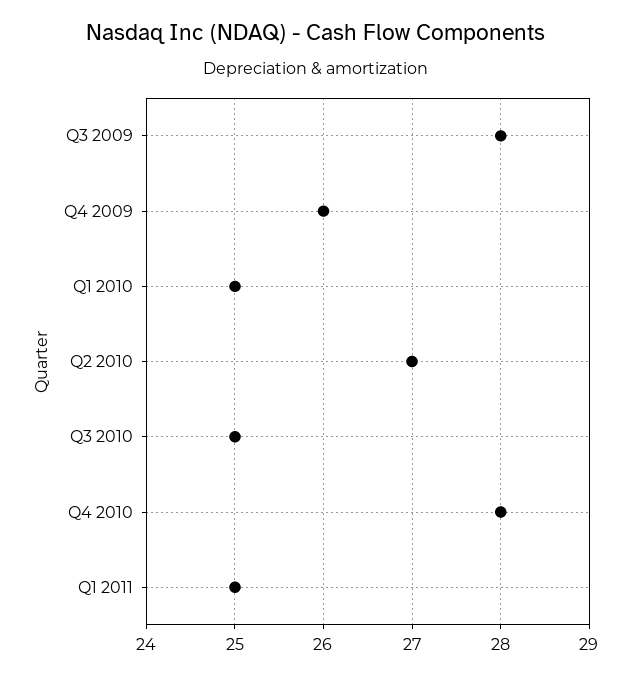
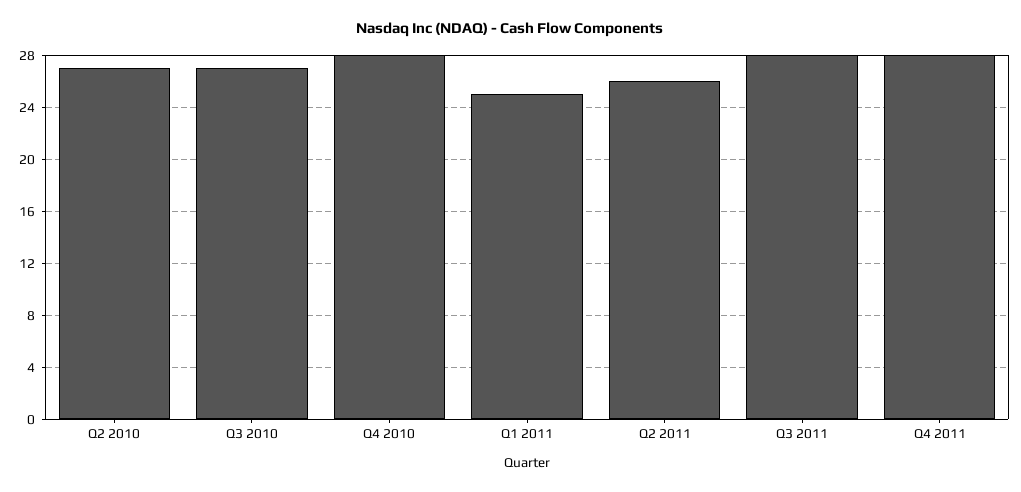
Q3 2009: 28 -> none
Q4 2009: 26 -> none
Q1 2010: 25 -> none
Q3 2010: 25 -> 27
Q2 2011: none -> 26
Q3 2011: none -> 28
Q4 2011: none -> 28

